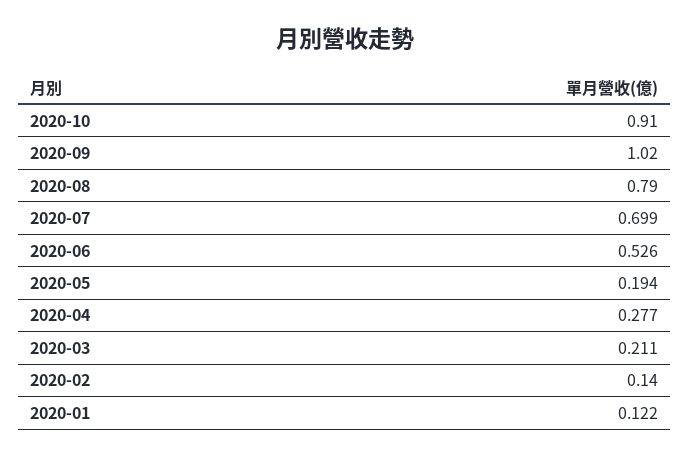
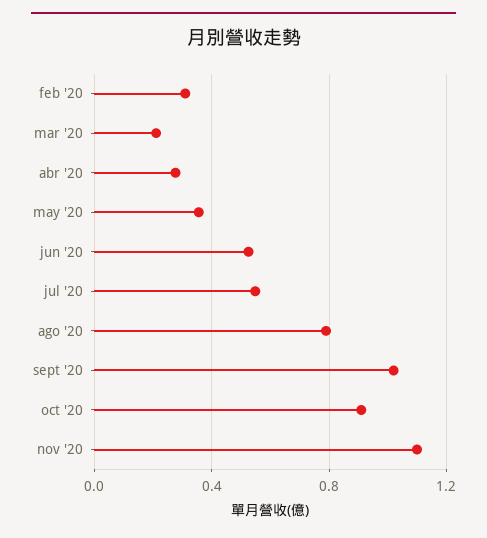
2020-07: 0.699 -> 0.55
2020-05: 0.194 -> 0.35
2020-02: 0.14 -> 0.3
2020-01: 0.122 -> none
nov '20: none -> 1.1

